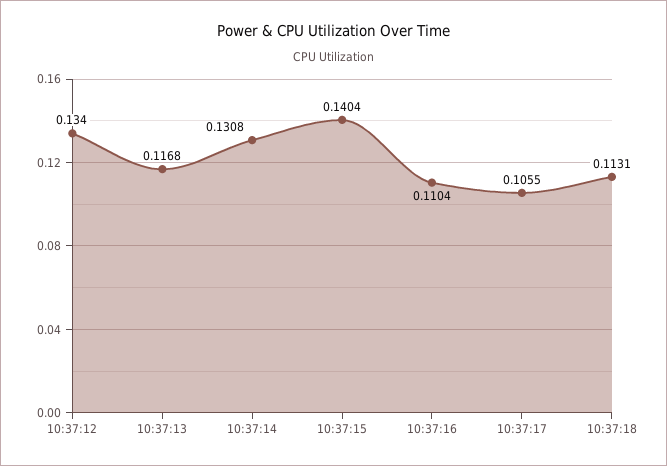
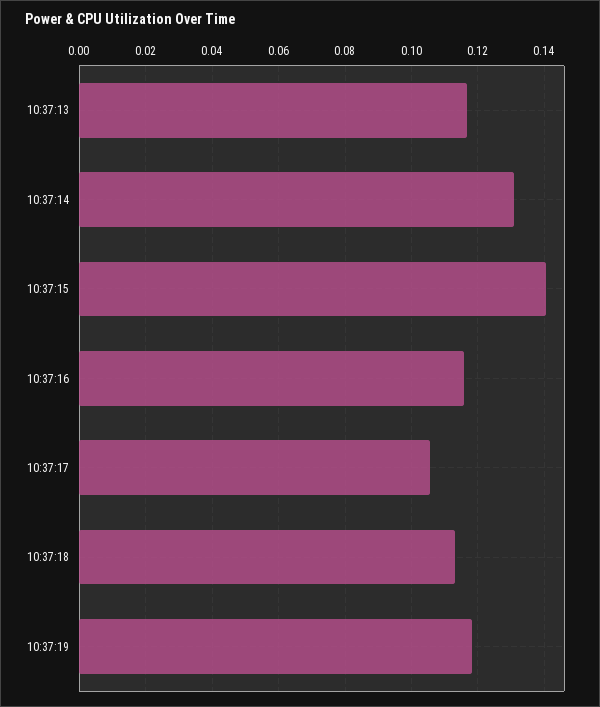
10:37:12: 0.134 -> none
10:37:16: 0.1104 -> 0.116
10:37:19: none -> 0.118

